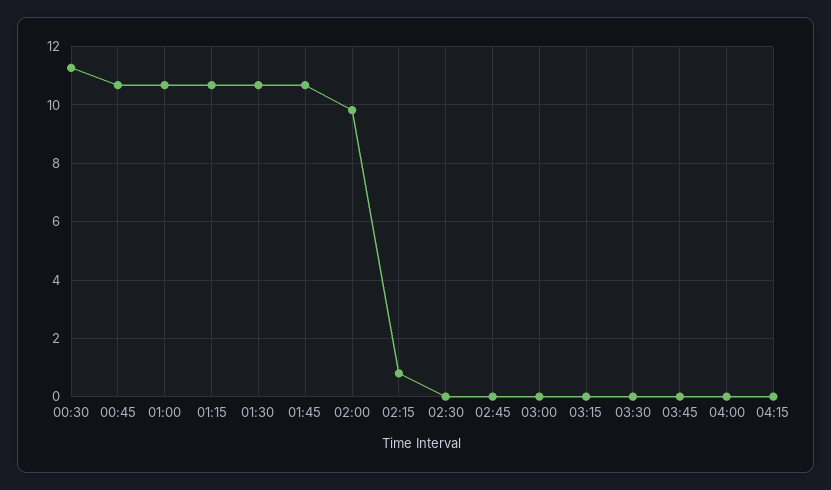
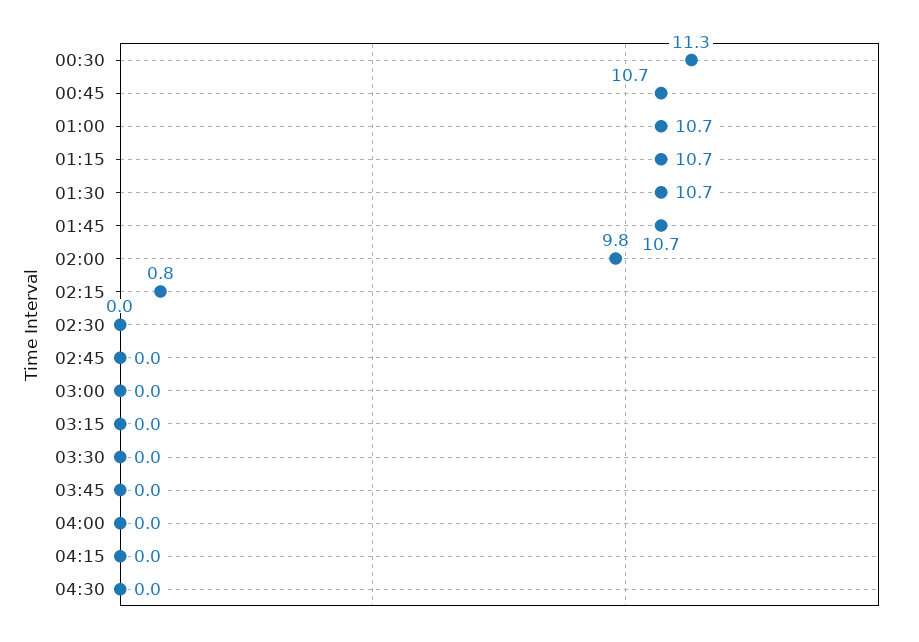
04:30: none -> 0

